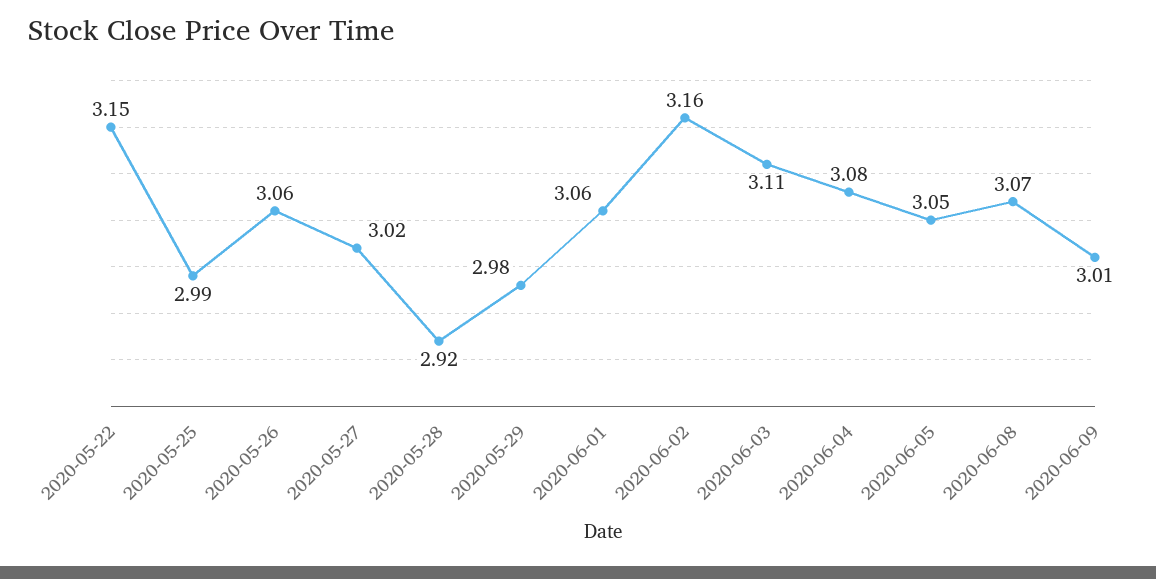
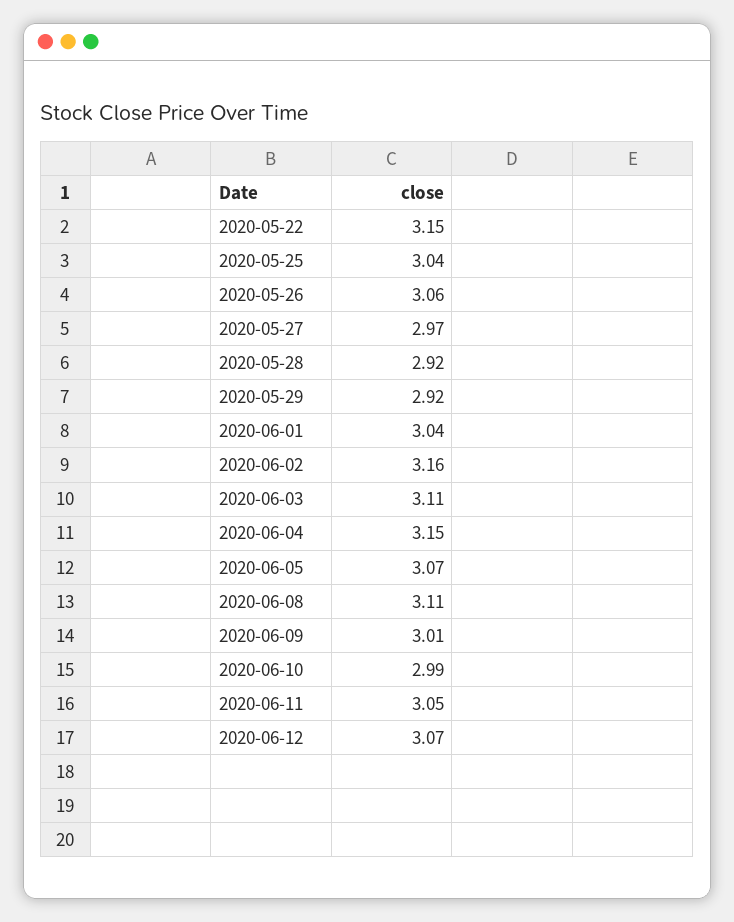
2020-05-25: 2.99 -> 3.04
2020-05-27: 3.02 -> 2.97
2020-05-29: 2.98 -> 2.92
2020-06-01: 3.06 -> 3.04
2020-06-04: 3.08 -> 3.15
2020-06-05: 3.05 -> 3.07
2020-06-08: 3.07 -> 3.11
2020-06-10: none -> 2.99
2020-06-11: none -> 3.05
2020-06-12: none -> 3.07

